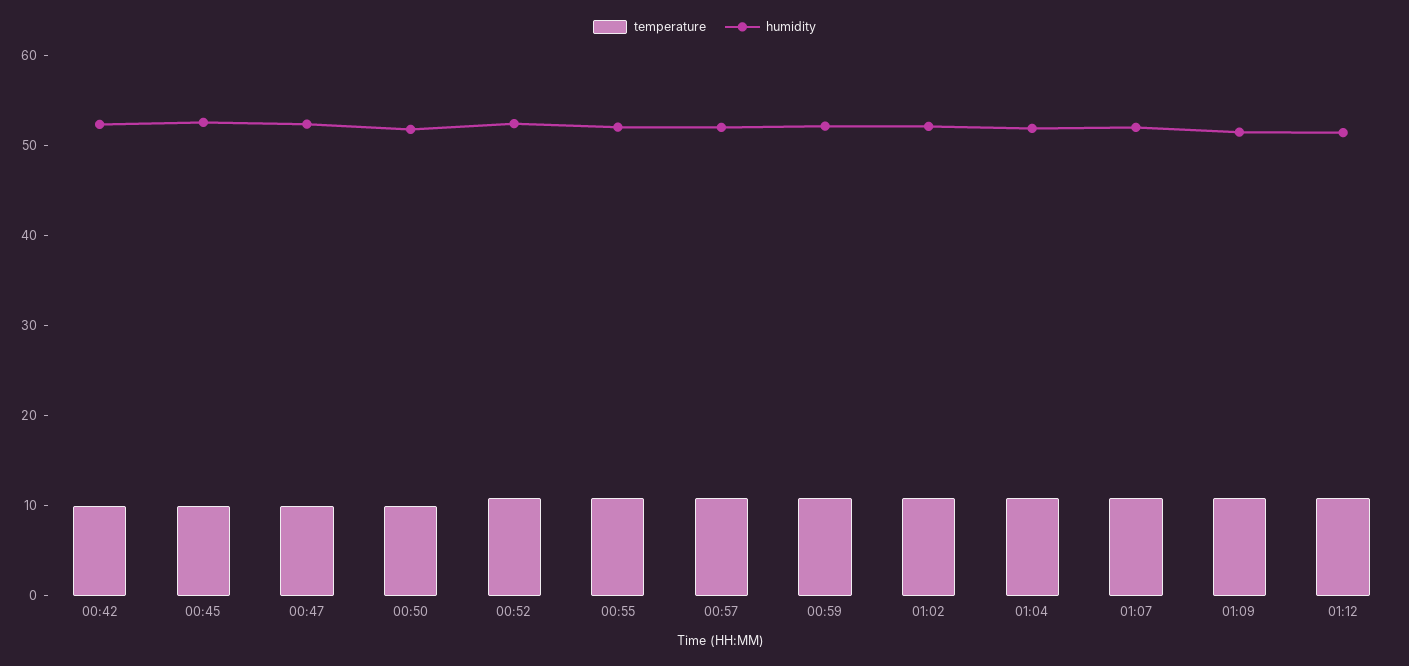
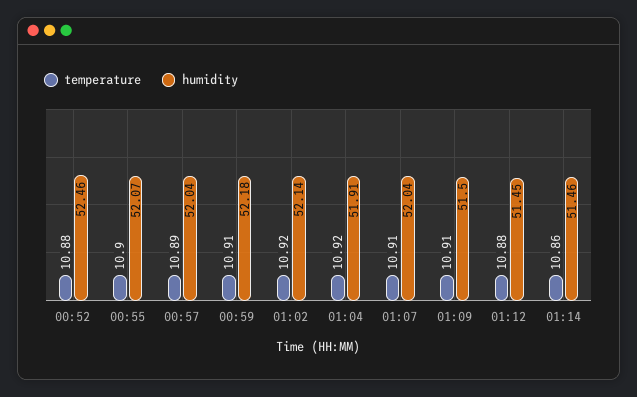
temperature, 00:42: 10 -> none
humidity, 00:42: 52 -> none
temperature, 00:45: 10 -> none
humidity, 00:45: 52 -> none
temperature, 00:47: 10 -> none
humidity, 00:47: 52 -> none
temperature, 00:50: 10 -> none
humidity, 00:50: 52 -> none
temperature, 01:14: none -> 10.86
humidity, 01:14: none -> 51.46

